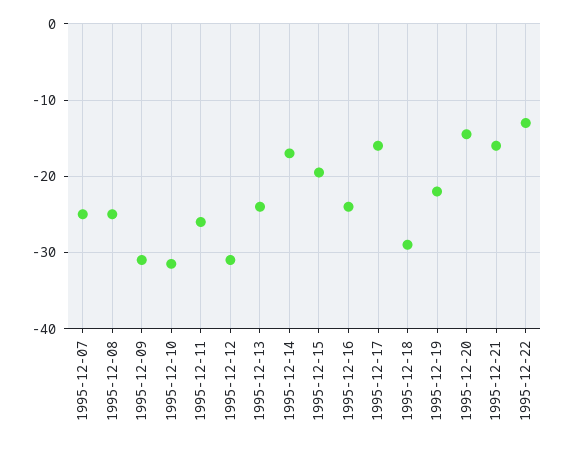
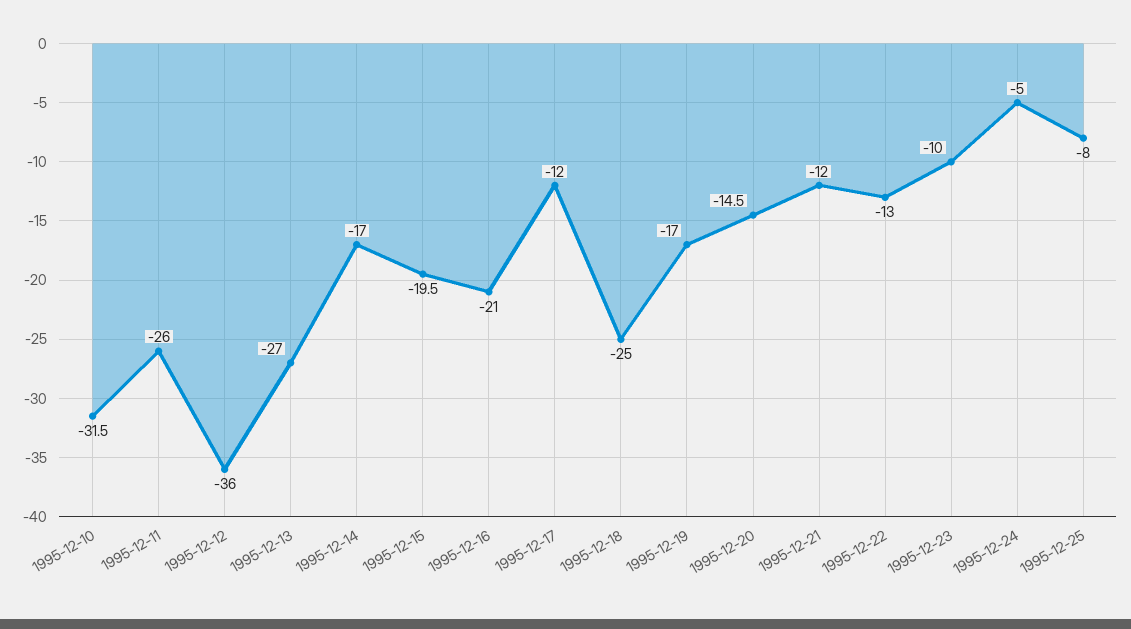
1995-12-07: -25 -> none
1995-12-08: -25 -> none
1995-12-09: -31 -> none
1995-12-12: -31 -> -36
1995-12-13: -24 -> -27
1995-12-16: -24 -> -21
1995-12-17: -16 -> -12
1995-12-18: -29 -> -25
1995-12-19: -22 -> -17
1995-12-21: -16 -> -12
1995-12-23: none -> -10
1995-12-24: none -> -5
1995-12-25: none -> -8

